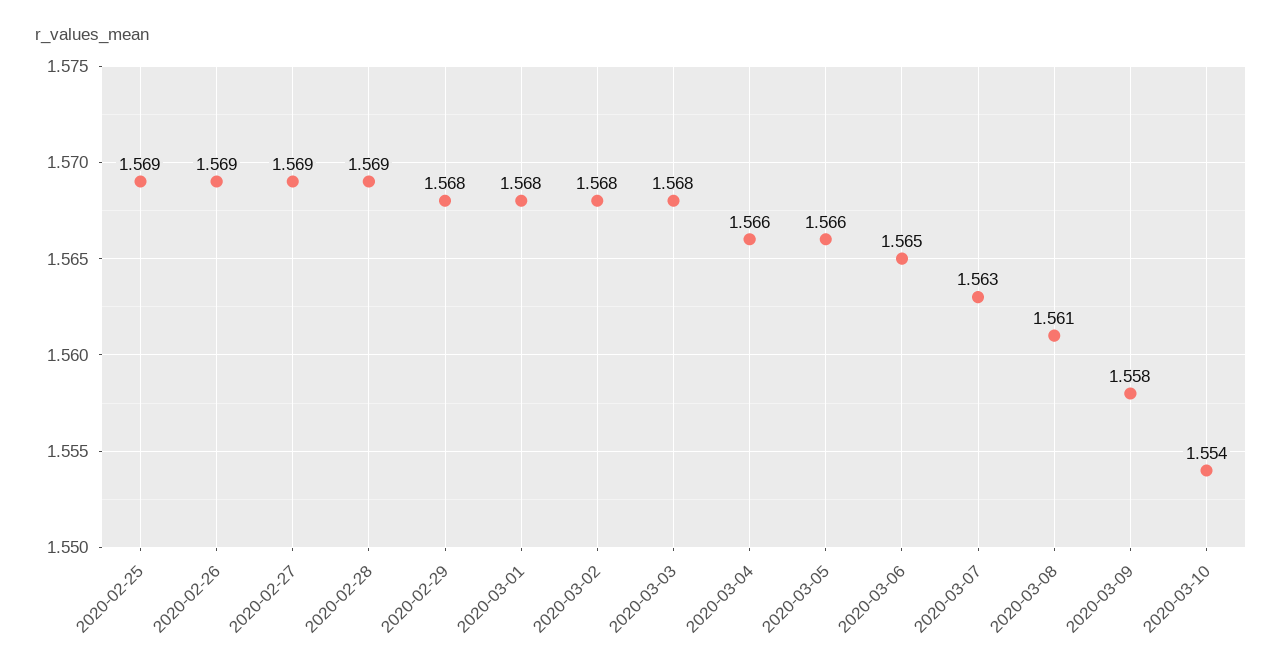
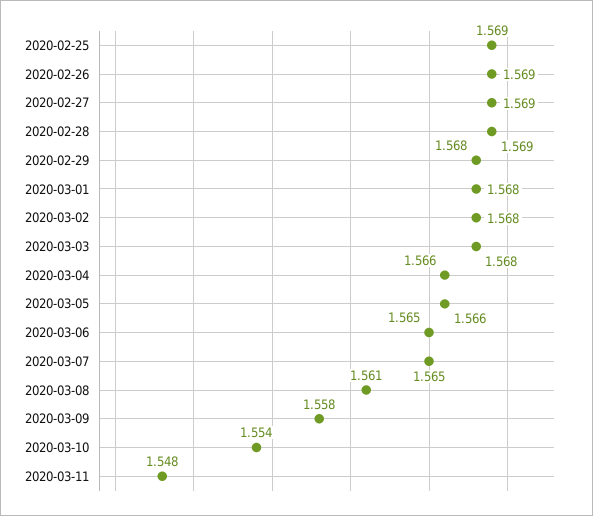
2020-03-07: 1.563 -> 1.565
2020-03-11: none -> 1.548

